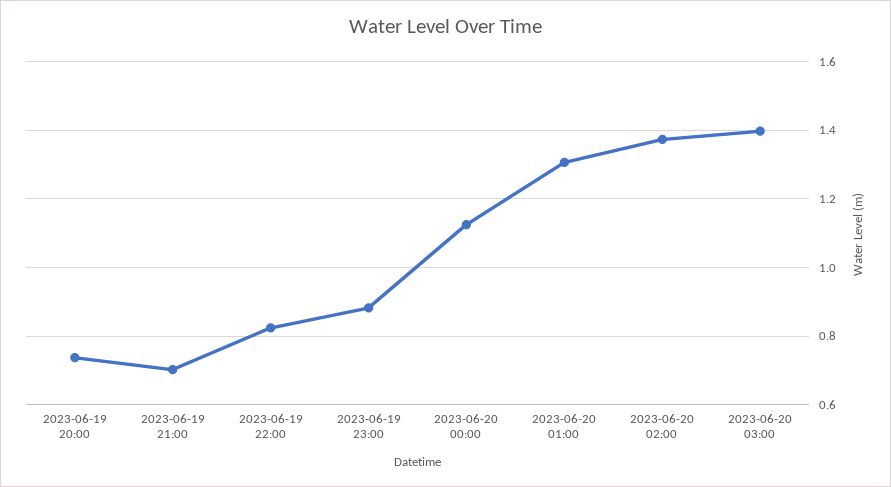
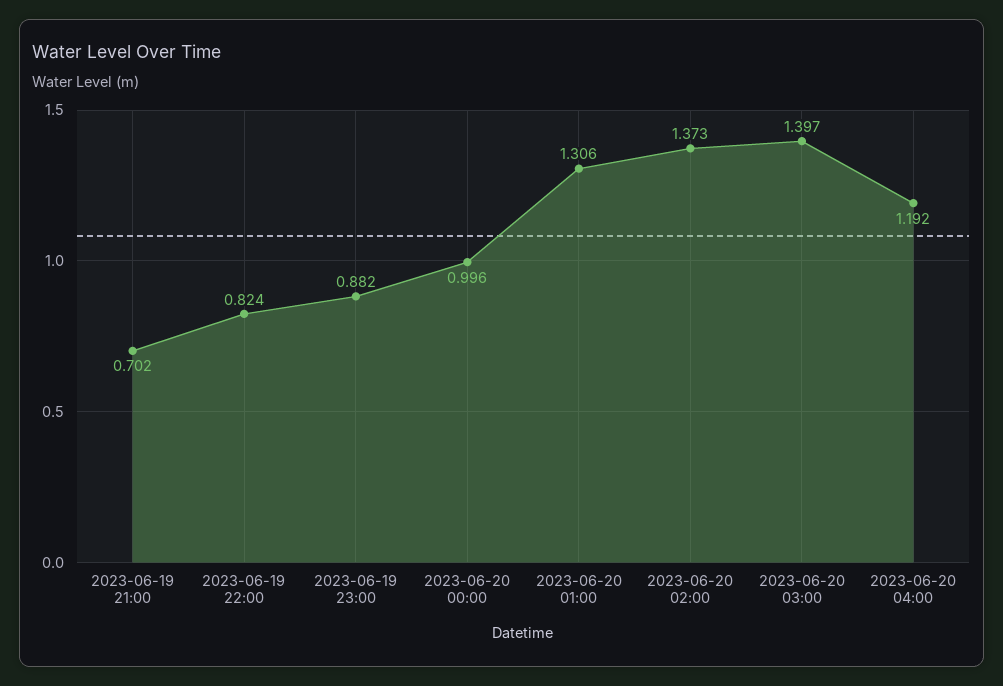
2023-06-19 20:00: 0.74 -> none
2023-06-20 00:00: 1.12 -> 0.996
2023-06-20 04:00: none -> 1.192

